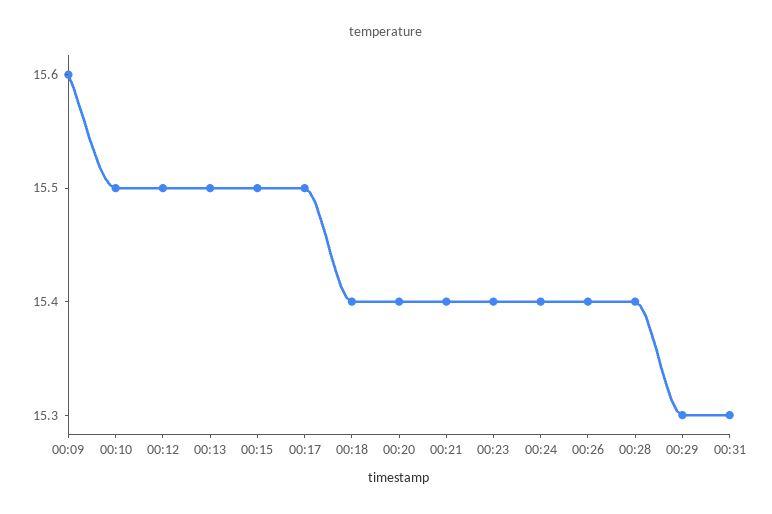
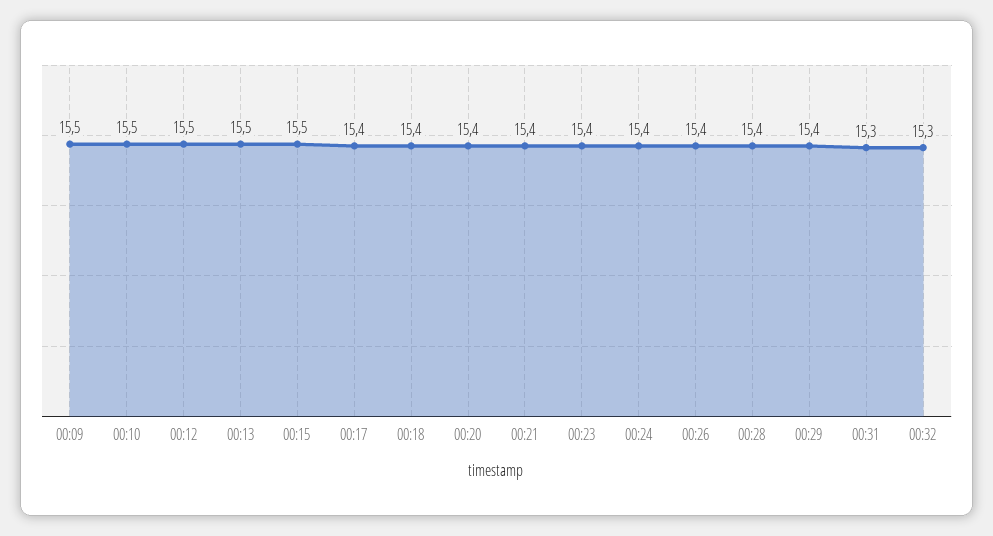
00:09: 15.6 -> 15.5
00:17: 15.5 -> 15.4
00:29: 15.3 -> 15.4
00:32: none -> 15.3

